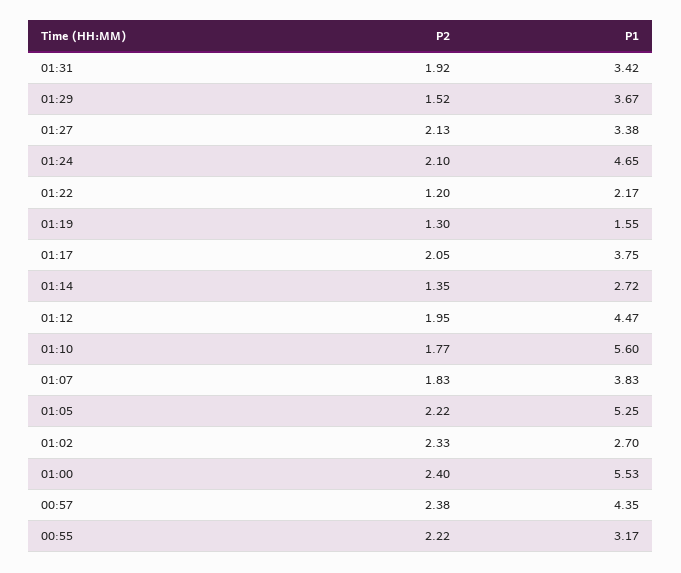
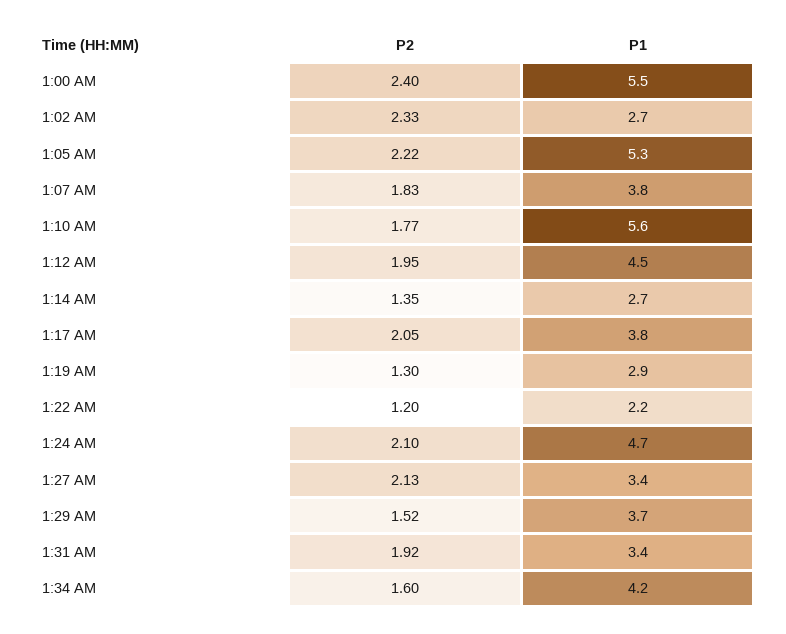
P1, 01:19: 1.55 -> 2.9
P2, 00:57: 2.38 -> none
P1, 00:57: 4.35 -> none
P2, 00:55: 2.22 -> none
P1, 00:55: 3.17 -> none
P2, 1:34 AM: none -> 1.6
P1, 1:34 AM: none -> 4.2

